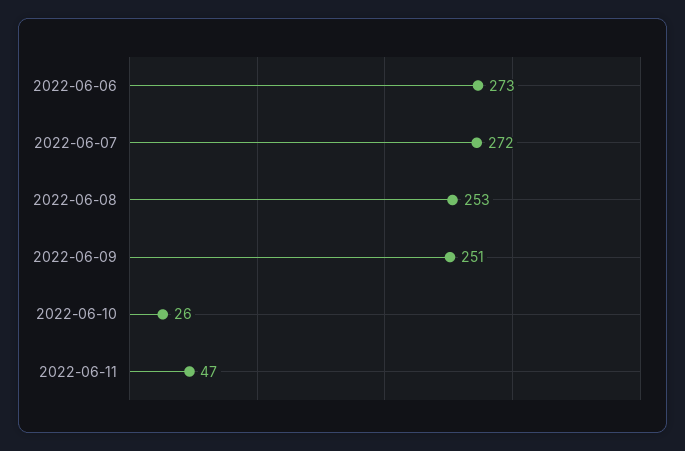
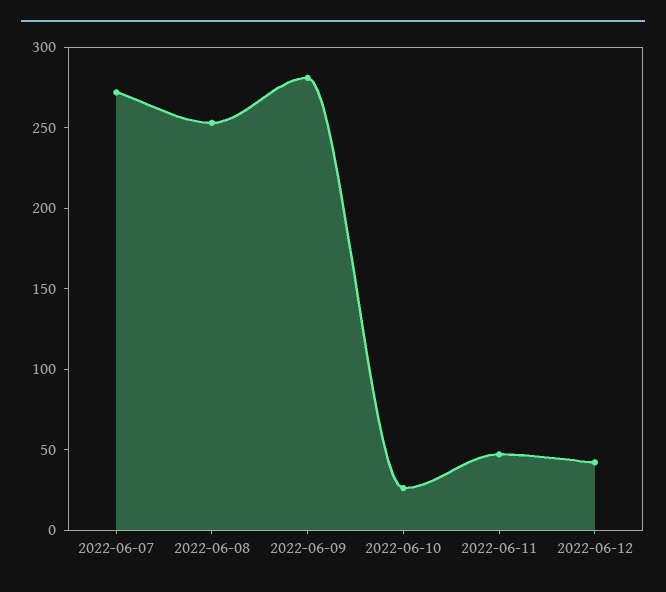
2022-06-06: 273 -> none
2022-06-09: 251 -> 280
2022-06-12: none -> 40

